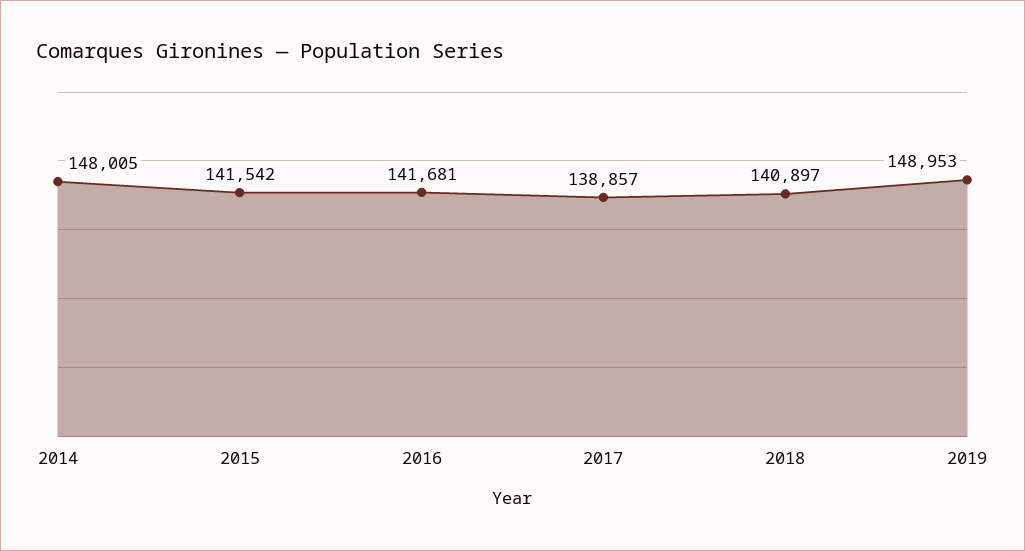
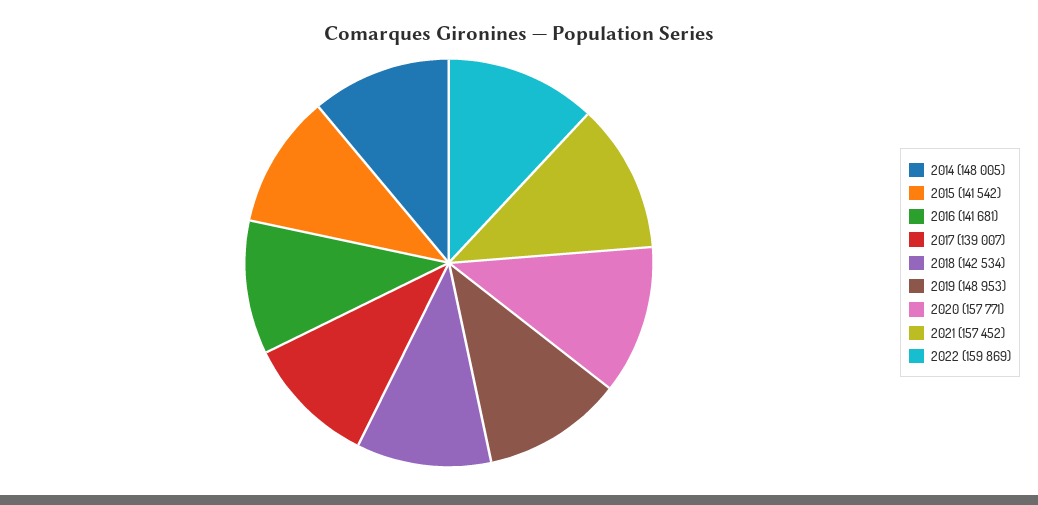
2017: 138857 -> 139007
2018: 140897 -> 142534
2020: none -> 157771
2021: none -> 157452
2022: none -> 159869

